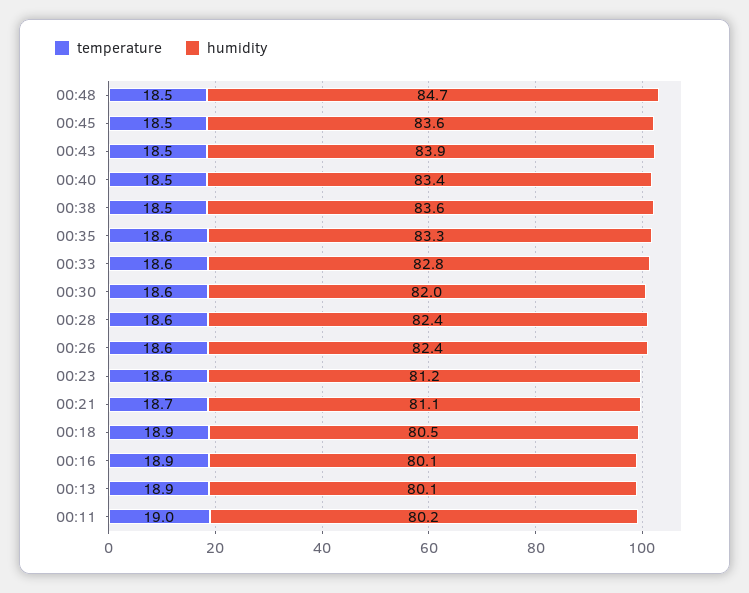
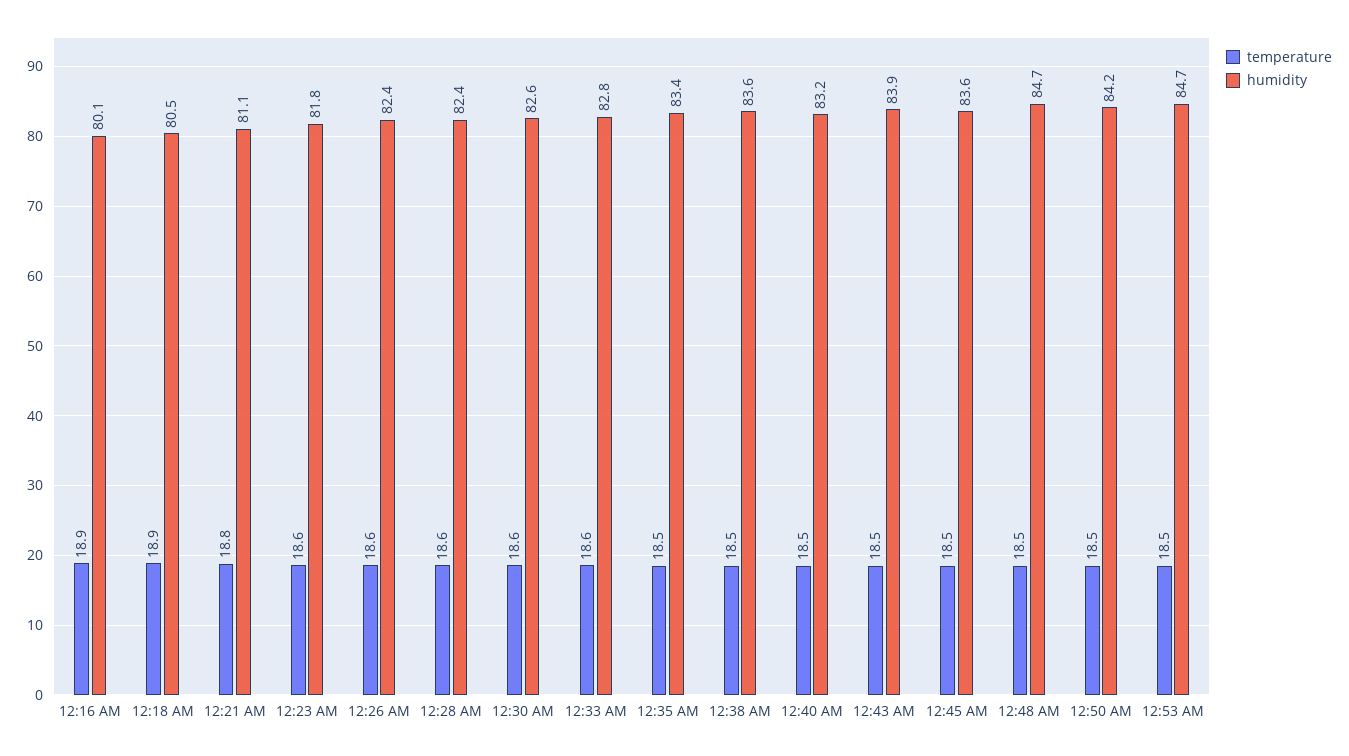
humidity, 00:40: 83.4 -> 83.2
temperature, 00:35: 18.6 -> 18.5
humidity, 00:35: 83.3 -> 83.4
humidity, 00:30: 82 -> 82.6
humidity, 00:23: 81.2 -> 81.8
temperature, 00:21: 18.7 -> 18.8
temperature, 00:13: 18.9 -> none
humidity, 00:13: 80.1 -> none
temperature, 00:11: 19 -> none
humidity, 00:11: 80.2 -> none
temperature, 12:50 AM: none -> 18.5
humidity, 12:50 AM: none -> 84.2
temperature, 12:53 AM: none -> 18.5
humidity, 12:53 AM: none -> 84.7

